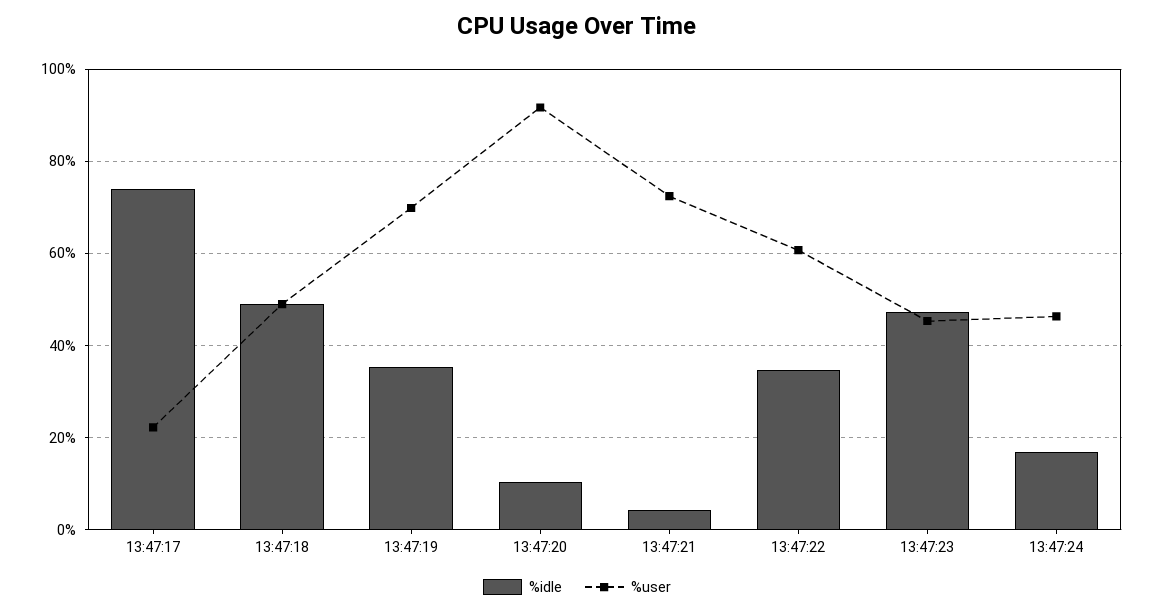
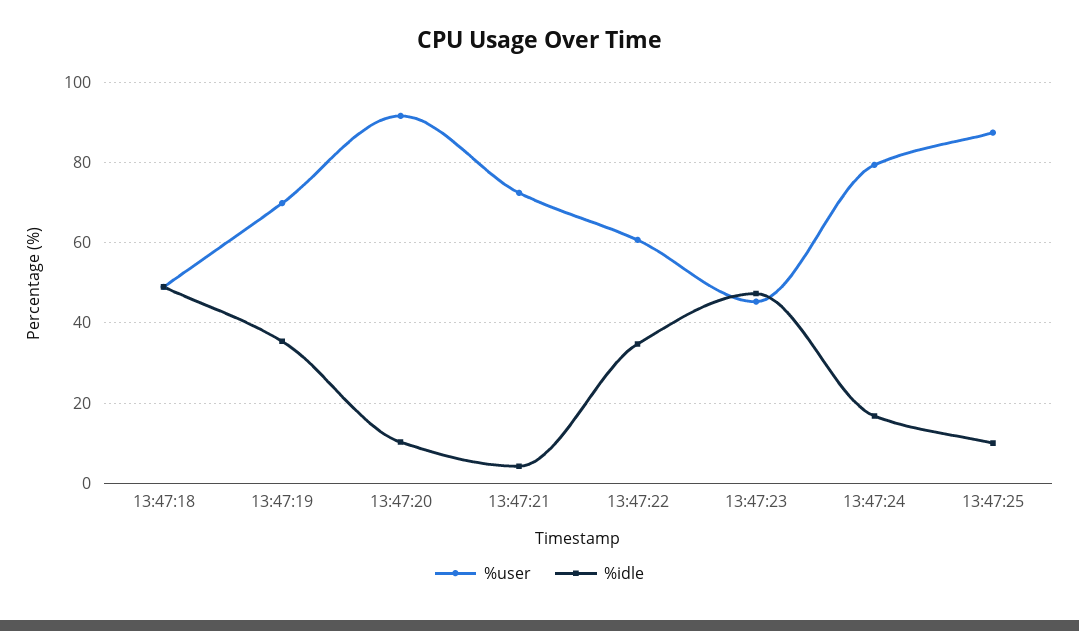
%idle, 13:47:17: 74 -> none
%user, 13:47:17: 22 -> none
%user, 13:47:24: 46 -> 80
%user, 13:47:25: none -> 88
%idle, 13:47:25: none -> 10

